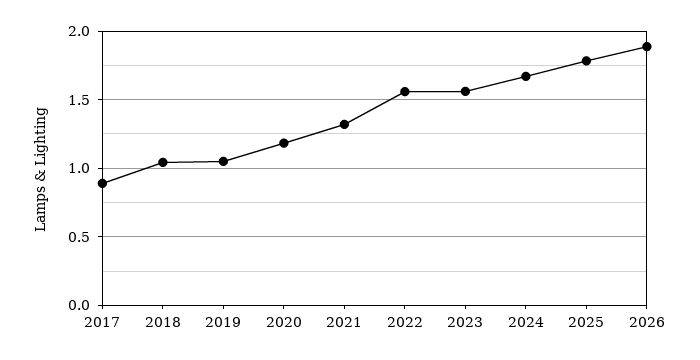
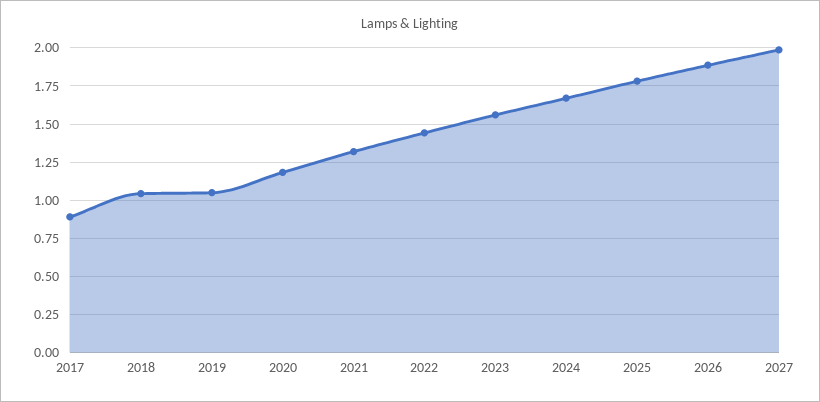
2022: 1.55 -> 1.45
2027: none -> 2

